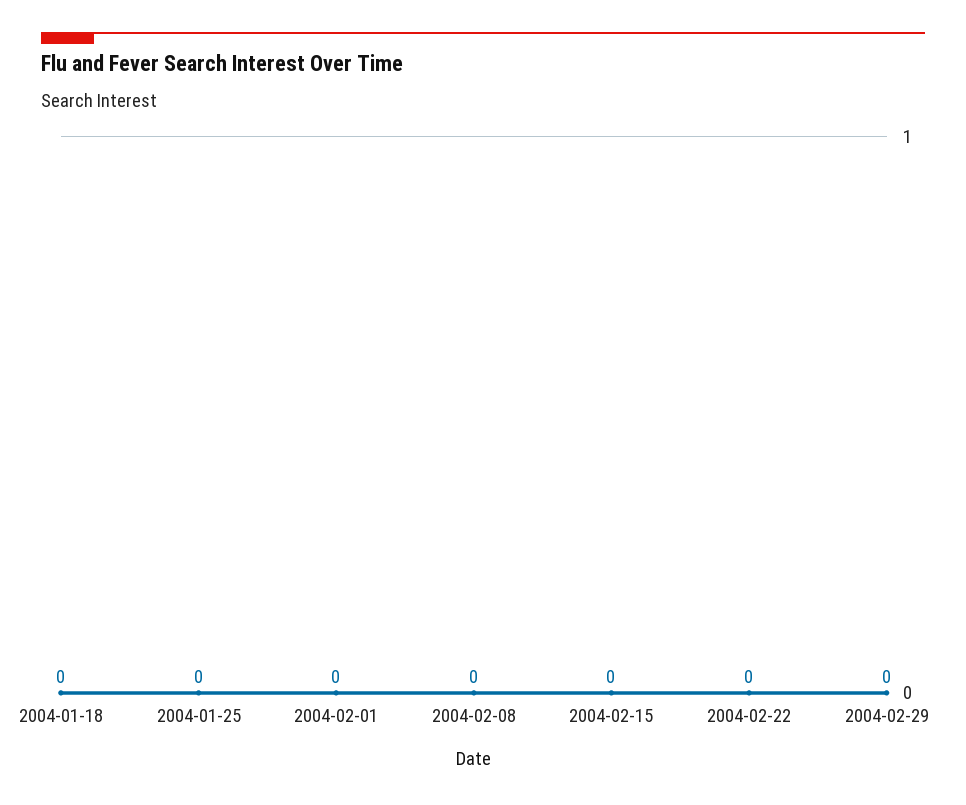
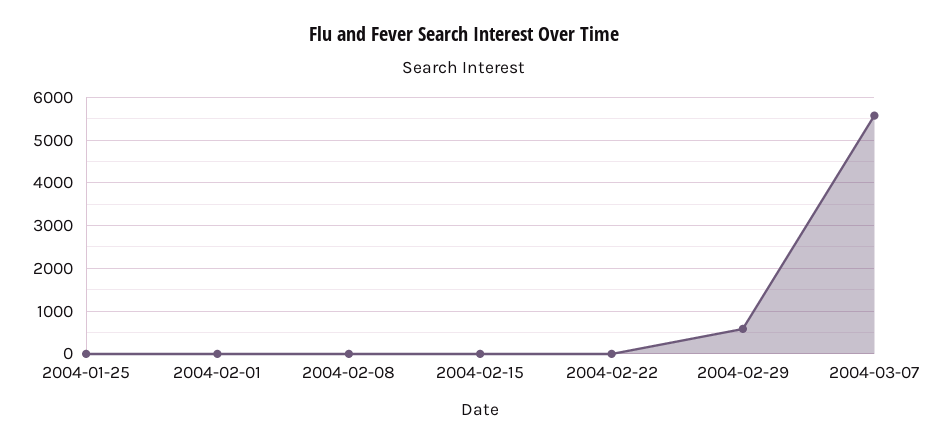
2004-01-18: 0 -> none
2004-02-29: 0 -> 600
2004-03-07: none -> 5600

